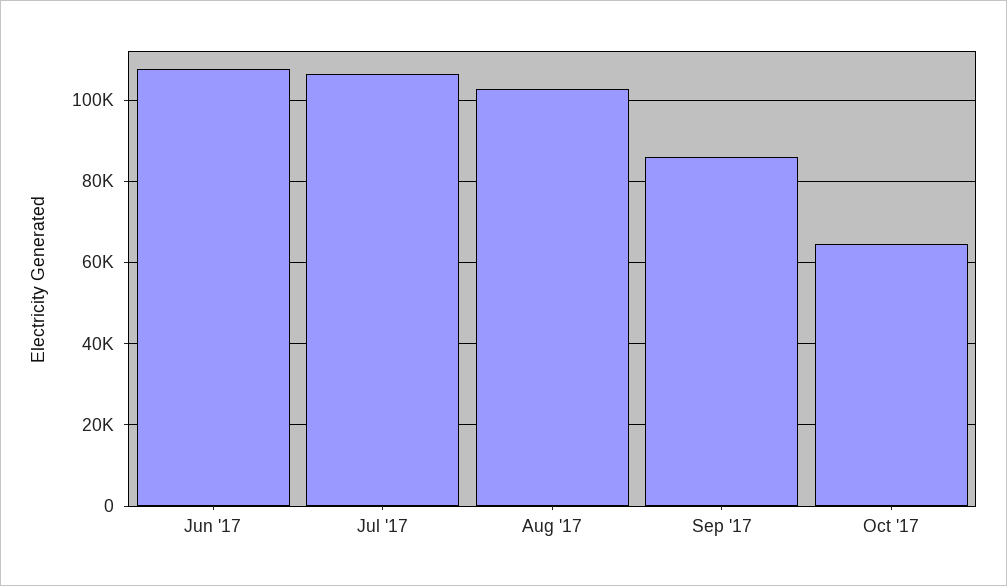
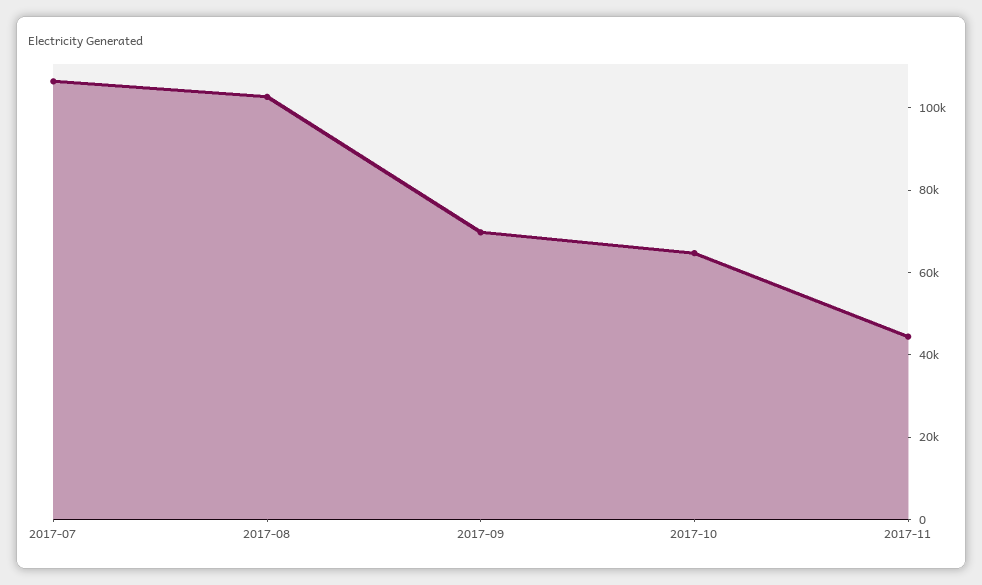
Jun '17: 108000 -> none
Sep '17: 86000 -> 70000
2017-11: none -> 45000

